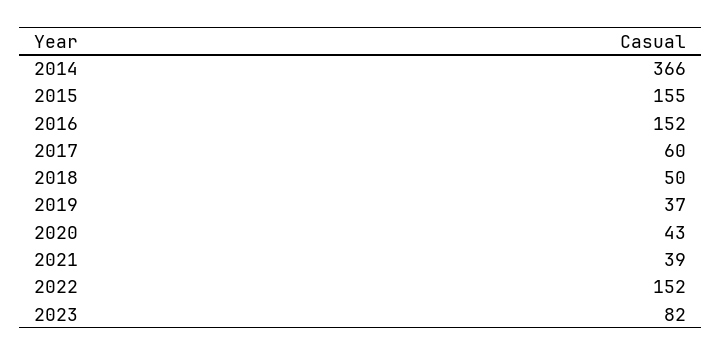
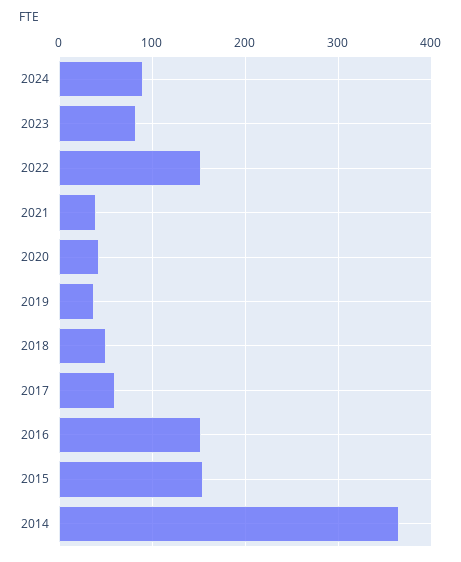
2024: none -> 90

